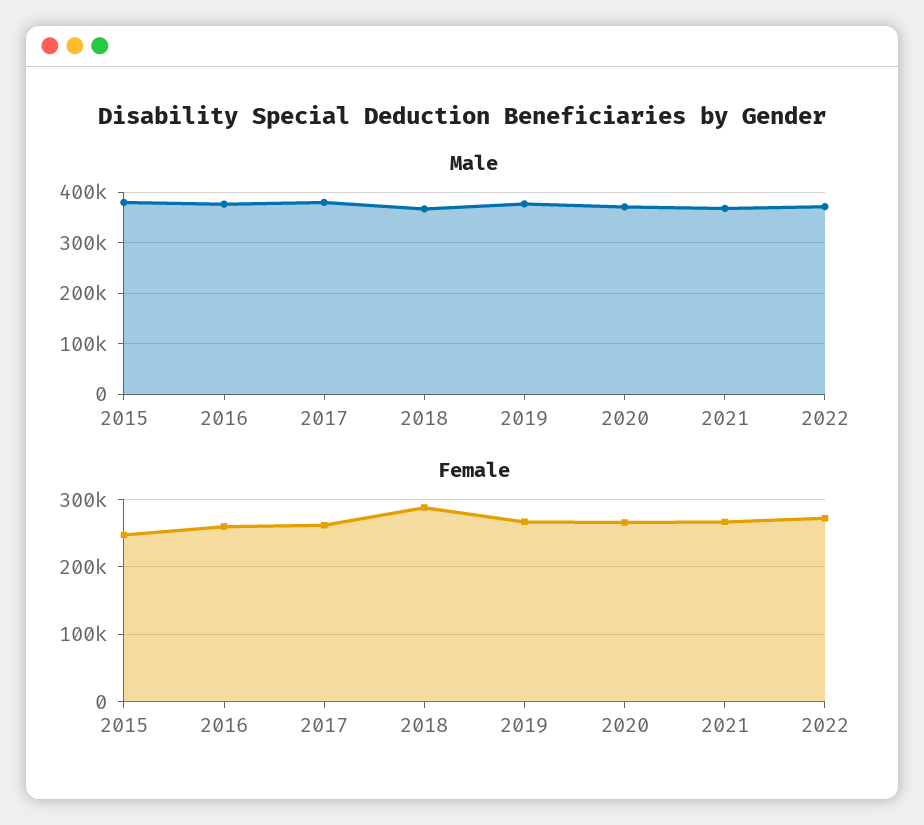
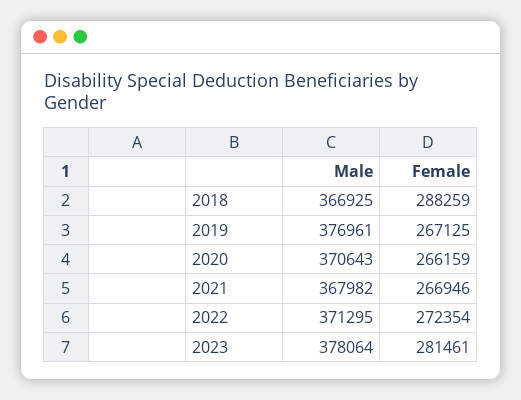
Male, 2015: 380000 -> none
Male, 2016: 380000 -> none
Male, 2017: 380000 -> none
Female, 2015: 250000 -> none
Female, 2016: 260000 -> none
Female, 2017: 260000 -> none
Male, 2023: none -> 378064
Female, 2023: none -> 281461

